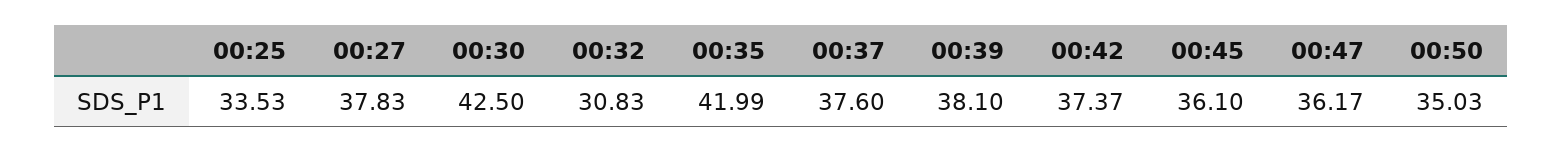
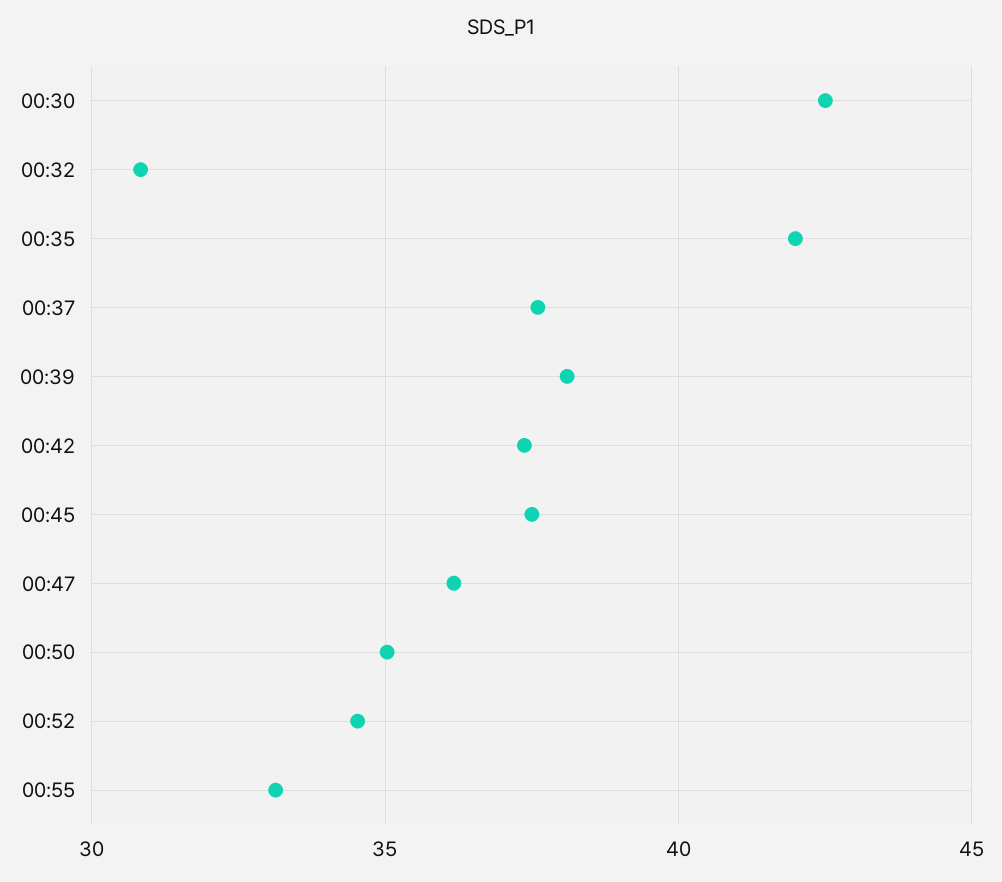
00:25: 33.53 -> none
00:27: 37.83 -> none
00:45: 36.1 -> 37.5
00:52: none -> 34.5
00:55: none -> 33

